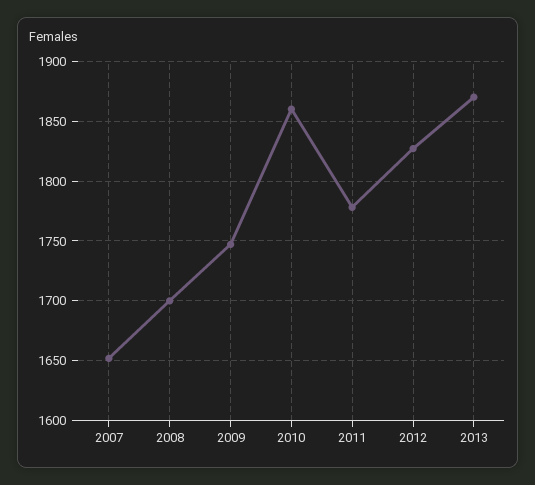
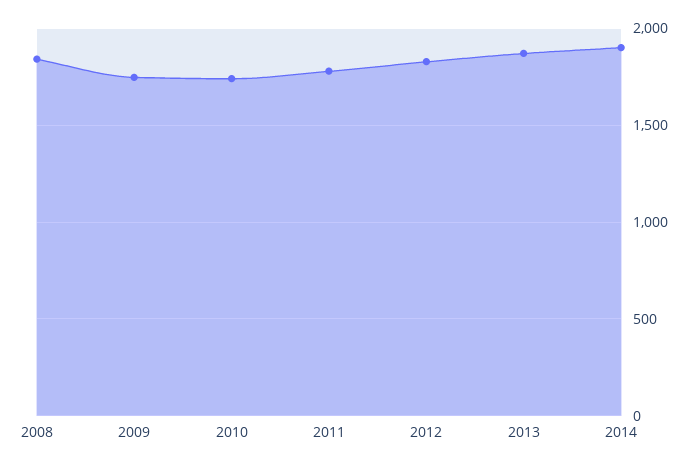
2007: 1650 -> none
2008: 1700 -> 1850
2010: 1860 -> 1750
2014: none -> 1900

